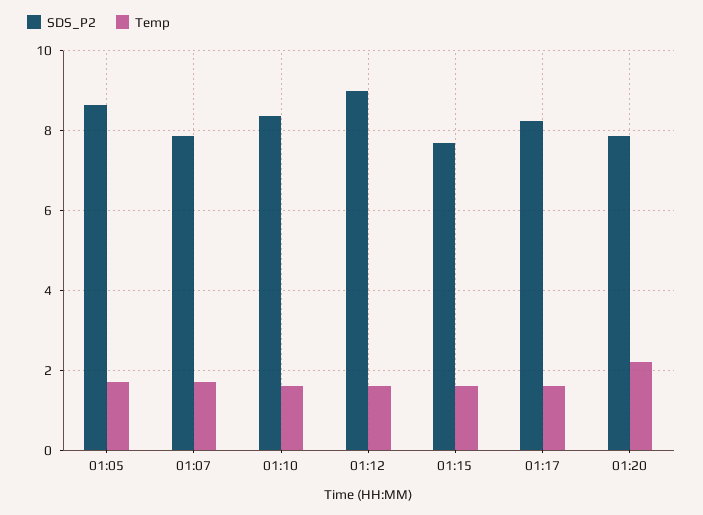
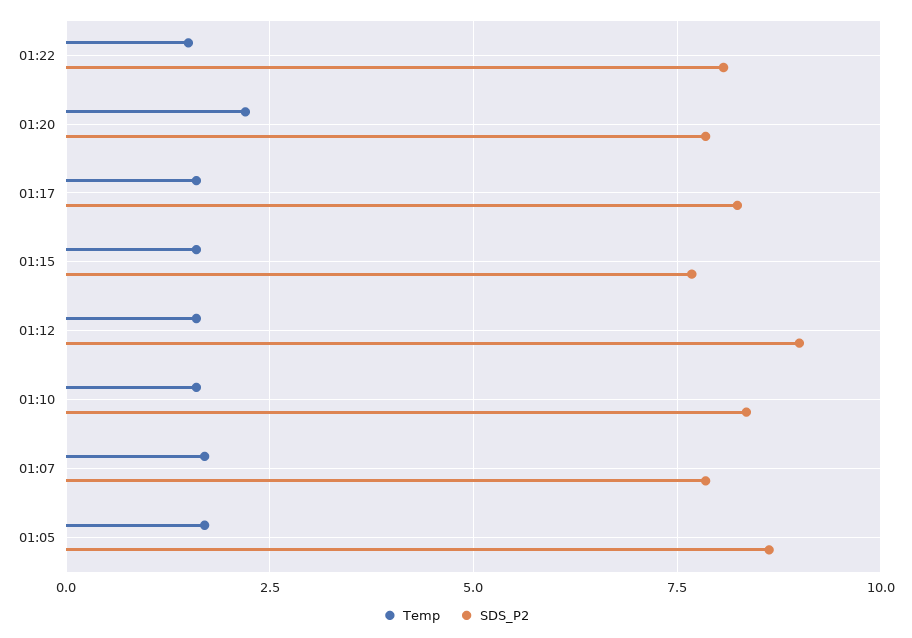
Temp, 01:22: none -> 1.5
SDS_P2, 01:22: none -> 8

